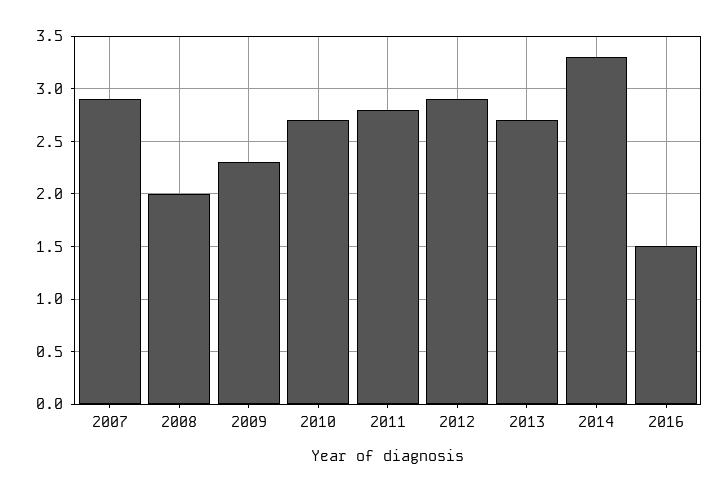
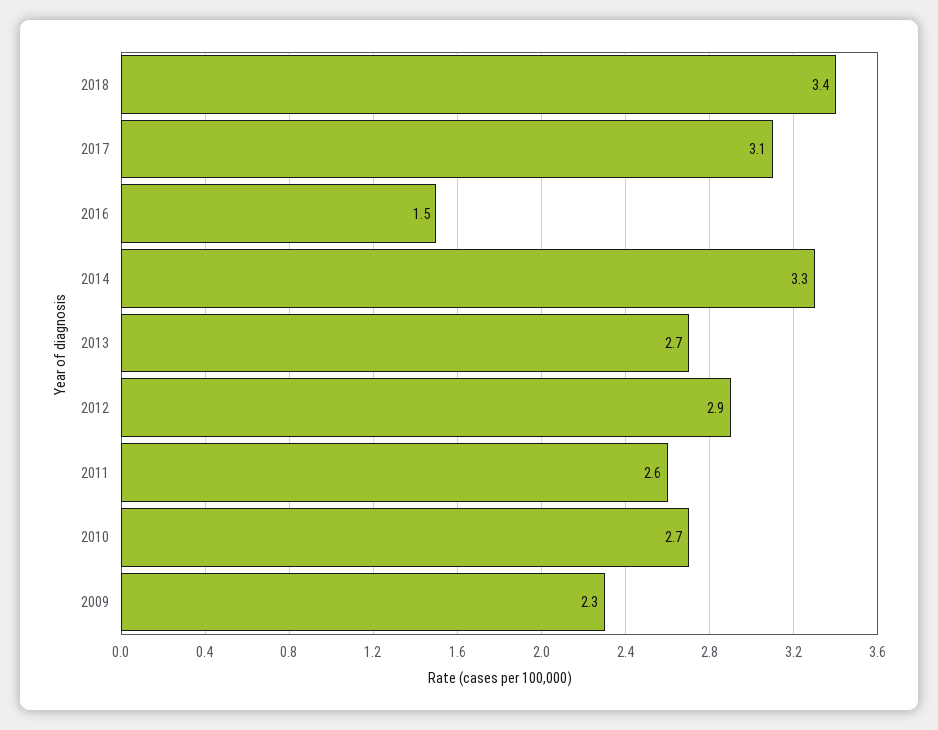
2007: 2.9 -> none
2008: 2 -> none
2011: 2.8 -> 2.6
2018: none -> 3.4
2017: none -> 3.1

